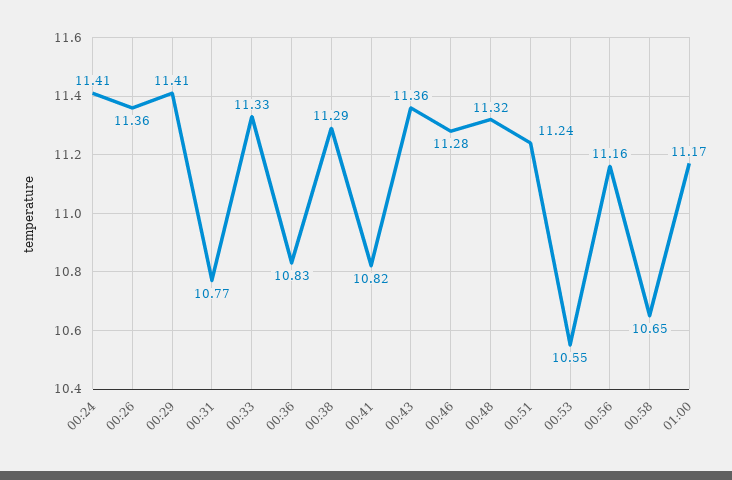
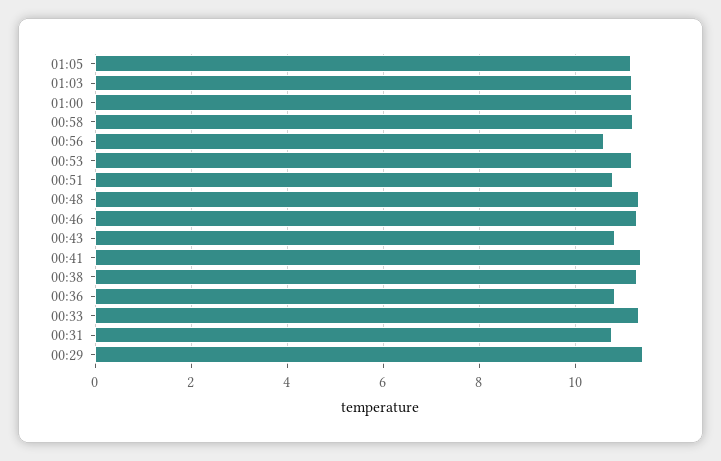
00:24: 11.41 -> none
00:26: 11.36 -> none
00:41: 10.82 -> 11.4
00:43: 11.36 -> 10.8
00:51: 11.24 -> 10.8
00:53: 10.55 -> 11.2
00:56: 11.16 -> 10.6
00:58: 10.65 -> 11.2
01:05: none -> 11.2
01:03: none -> 11.2

